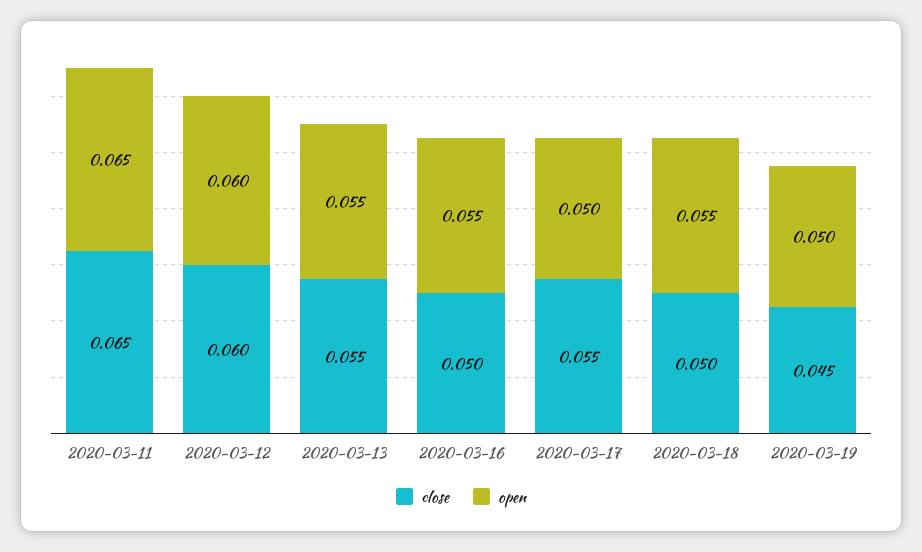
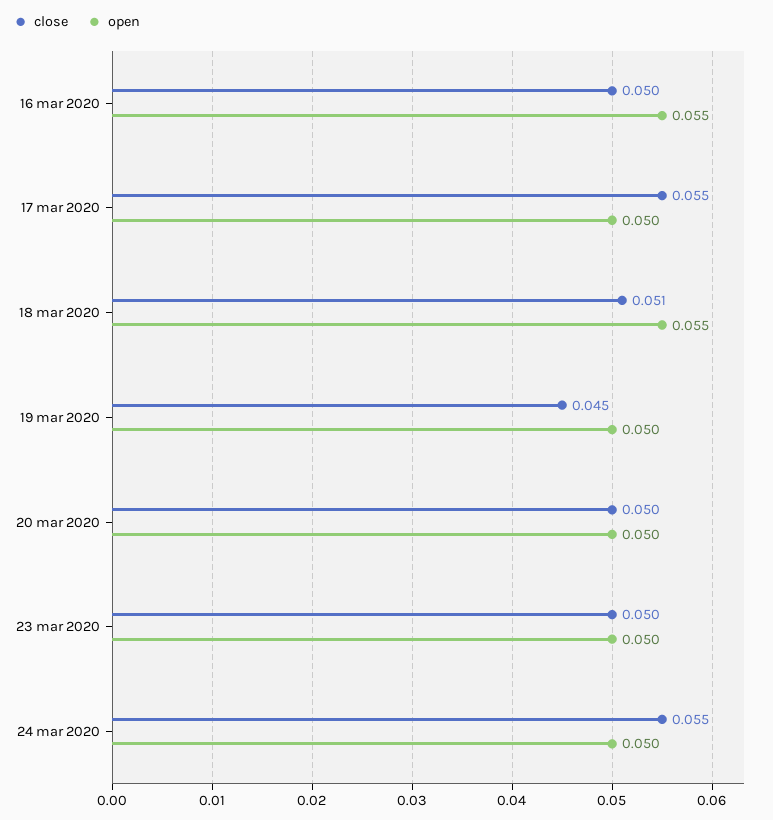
close, 2020-03-11: 0.065 -> none
open, 2020-03-11: 0.065 -> none
close, 2020-03-12: 0.06 -> none
open, 2020-03-12: 0.06 -> none
close, 2020-03-13: 0.055 -> none
open, 2020-03-13: 0.055 -> none
close, 2020-03-18: 0.05 -> 0.051
close, 20 mar 2020: none -> 0.05
open, 20 mar 2020: none -> 0.05
close, 23 mar 2020: none -> 0.05
open, 23 mar 2020: none -> 0.05
close, 24 mar 2020: none -> 0.055
open, 24 mar 2020: none -> 0.05

